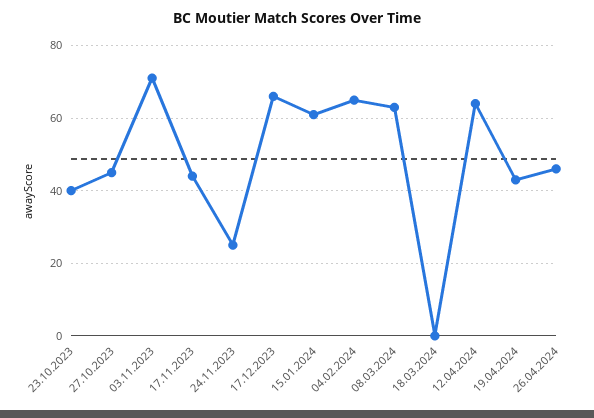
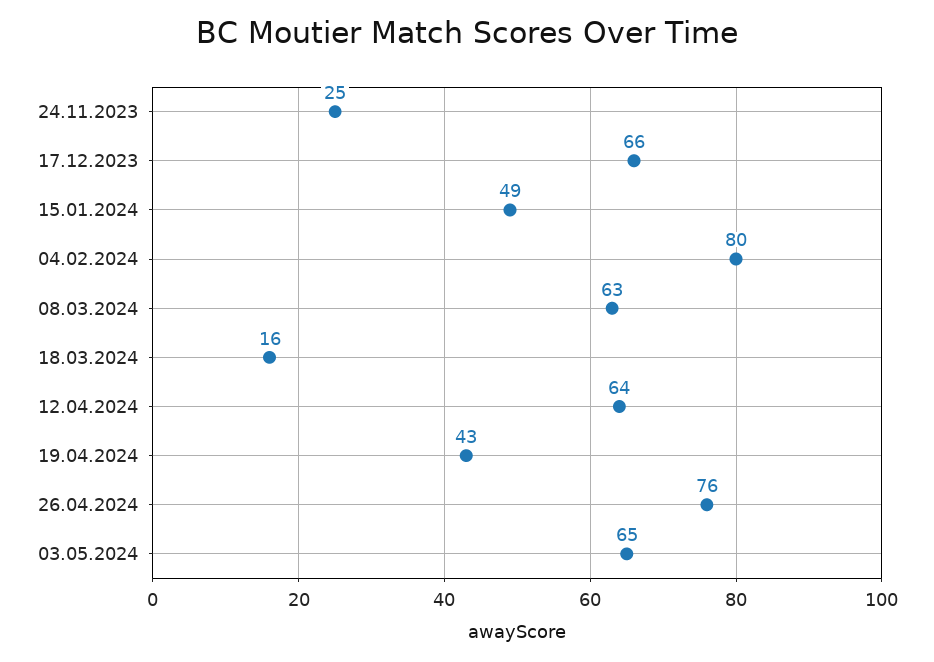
23.10.2023: 40 -> none
27.10.2023: 45 -> none
03.11.2023: 70 -> none
17.11.2023: 45 -> none
15.01.2024: 60 -> 49
04.02.2024: 65 -> 80
18.03.2024: 0 -> 16
26.04.2024: 45 -> 76
03.05.2024: none -> 65

